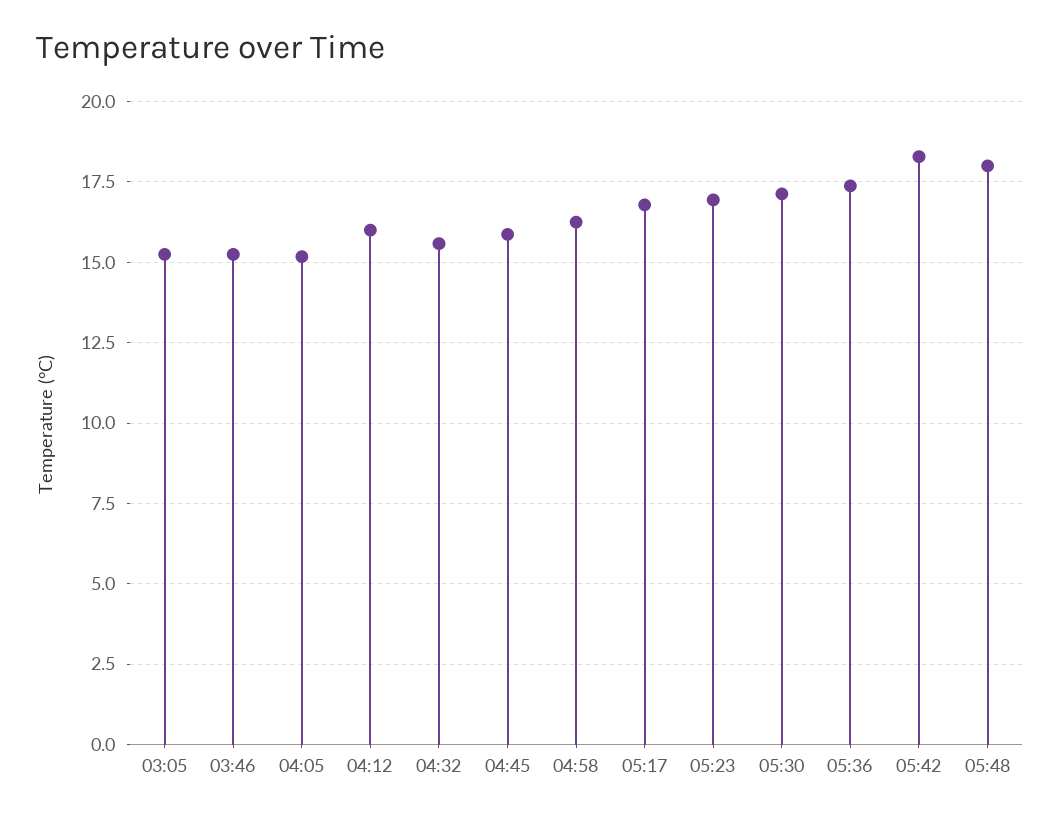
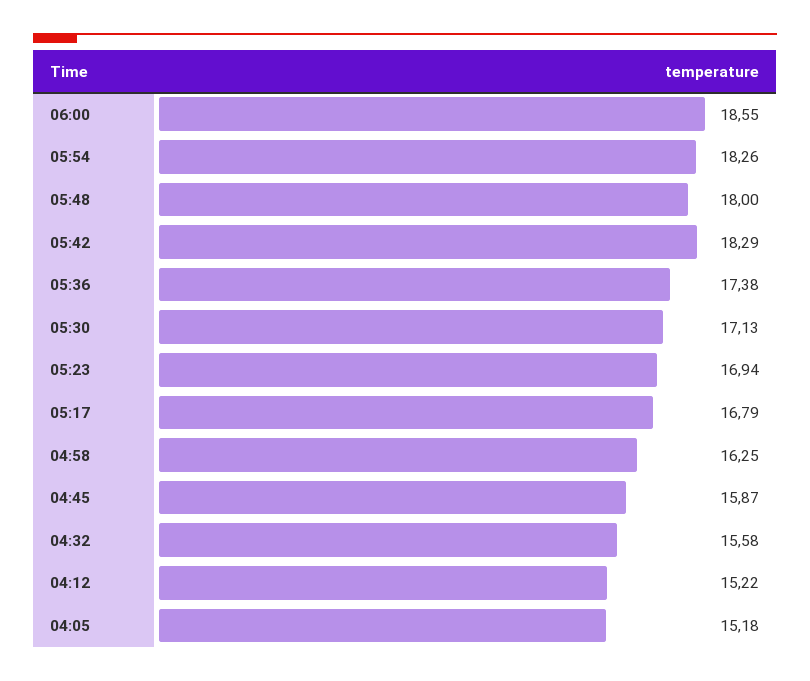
03:05: 15.25 -> none
03:46: 15.25 -> none
04:12: 16 -> 15.22
06:00: none -> 18.55
05:54: none -> 18.26

